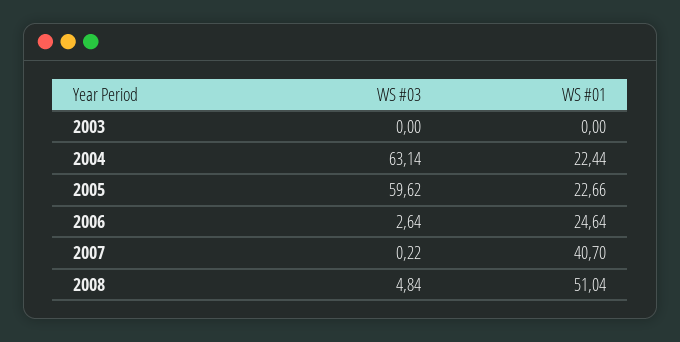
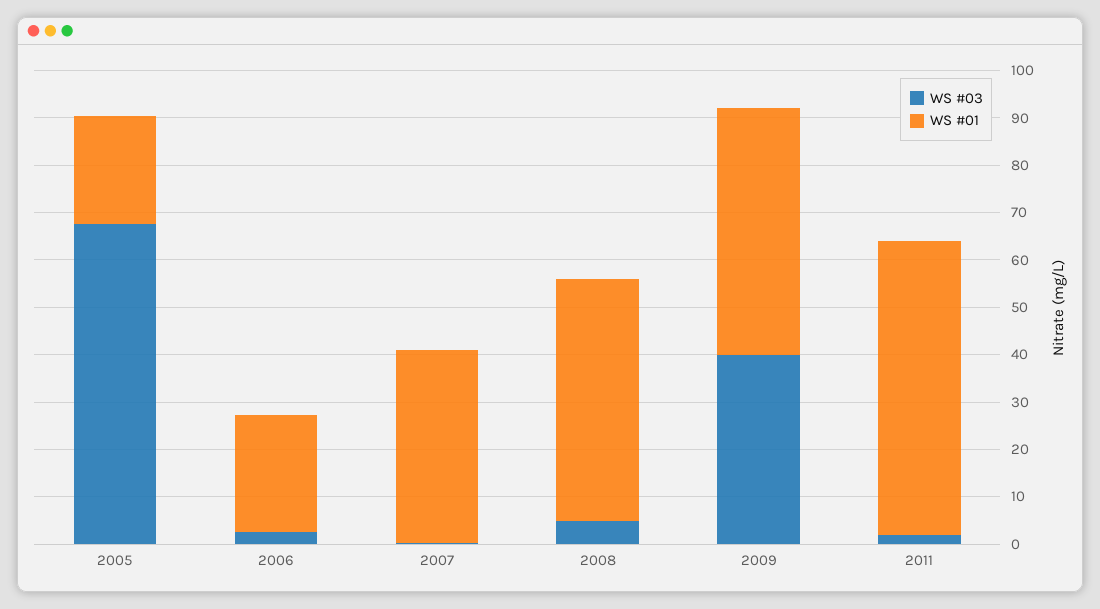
WS #03, 2003: 0 -> none
WS #01, 2003: 0 -> none
WS #03, 2004: 63.14 -> none
WS #01, 2004: 22.44 -> none
WS #03, 2005: 59.62 -> 68
WS #03, 2009: none -> 40
WS #01, 2009: none -> 52
WS #03, 2011: none -> 2
WS #01, 2011: none -> 62

